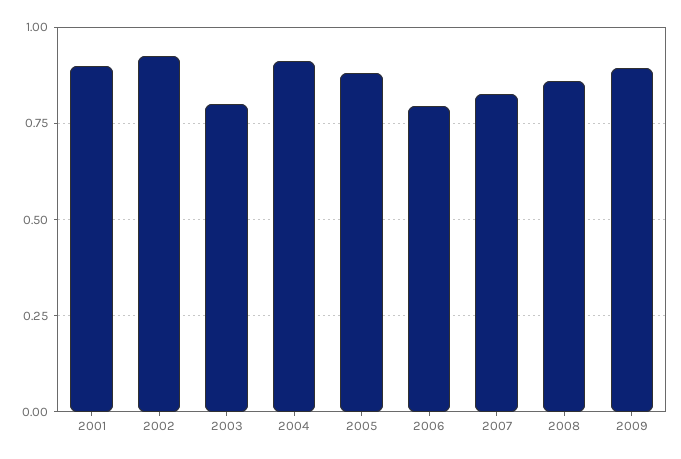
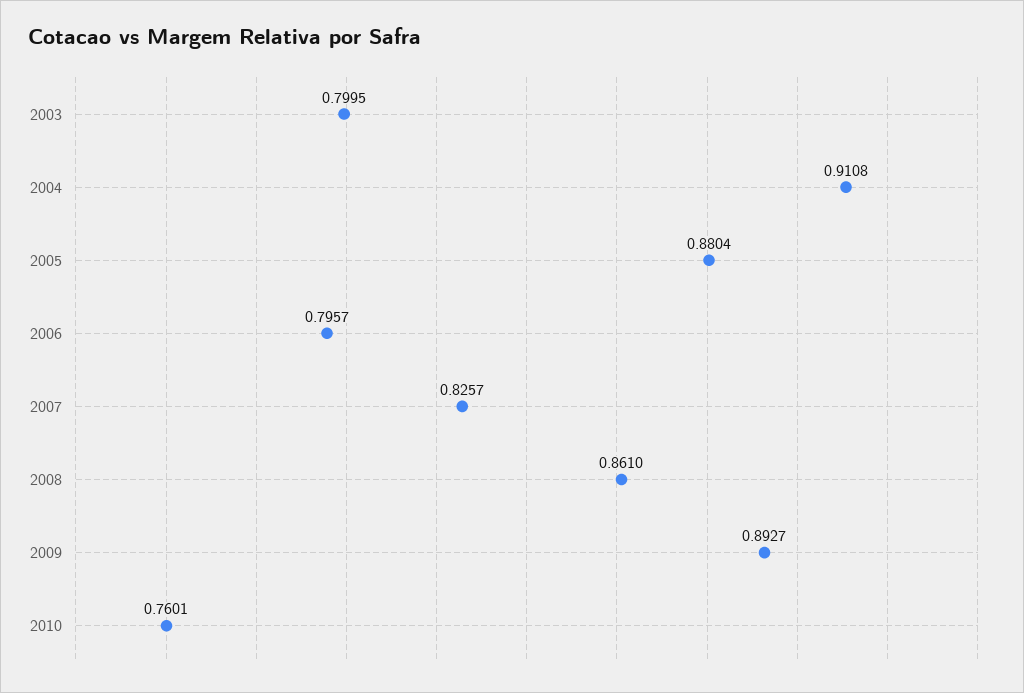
2001: 0.9 -> none
2002: 0.925 -> none
2010: none -> 0.7601

